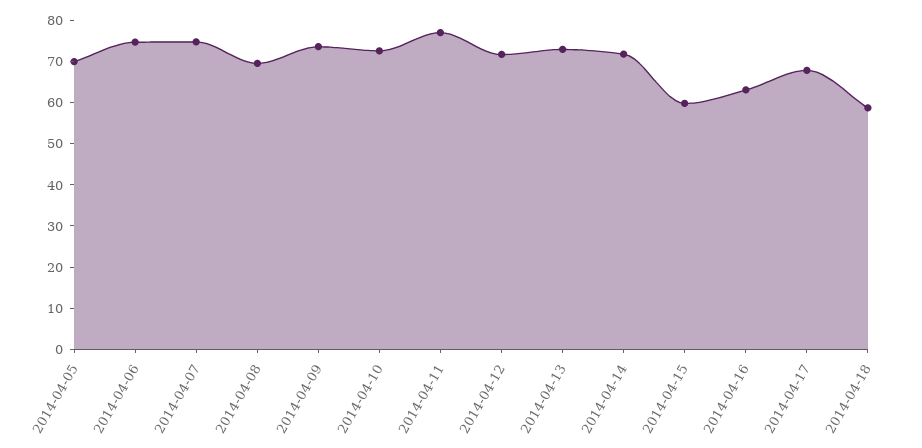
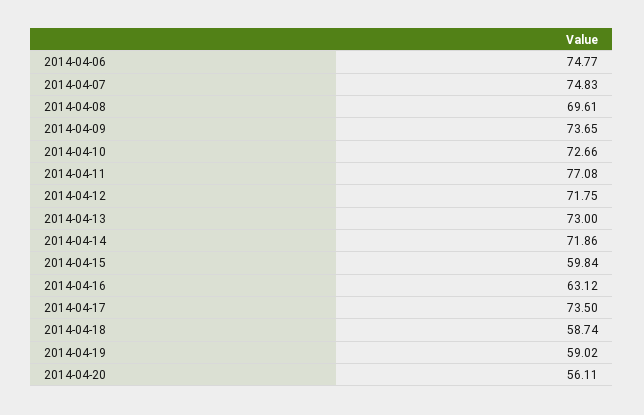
2014-04-05: 70 -> none
2014-04-17: 68 -> 73.5
2014-04-19: none -> 59.02
2014-04-20: none -> 56.11

